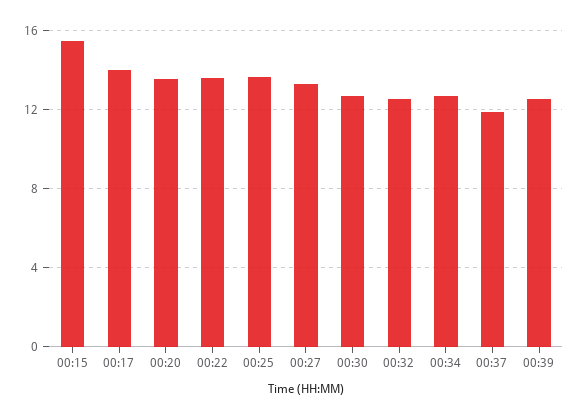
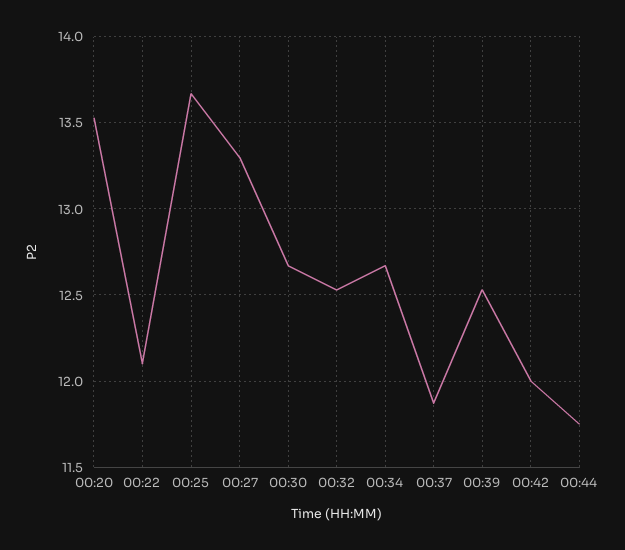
00:15: 15.5 -> none
00:17: 14 -> none
00:22: 13.5 -> 12.1
00:42: none -> 12
00:44: none -> 11.75

